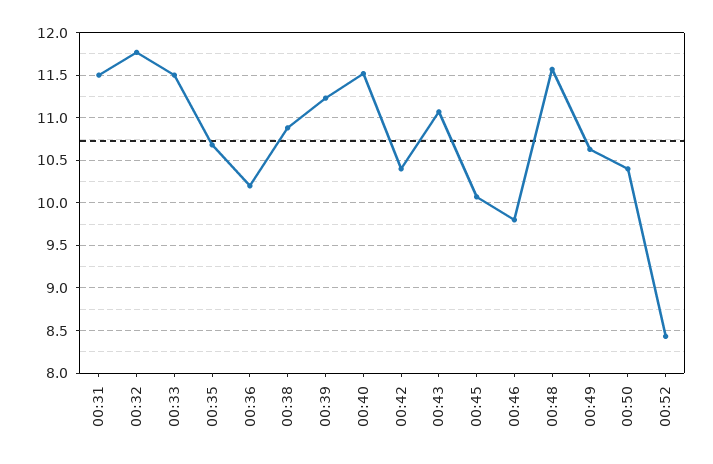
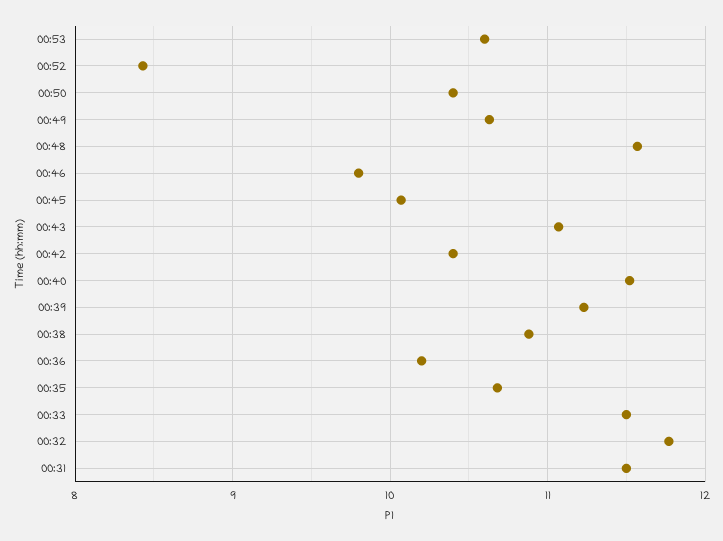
00:53: none -> 10.6

